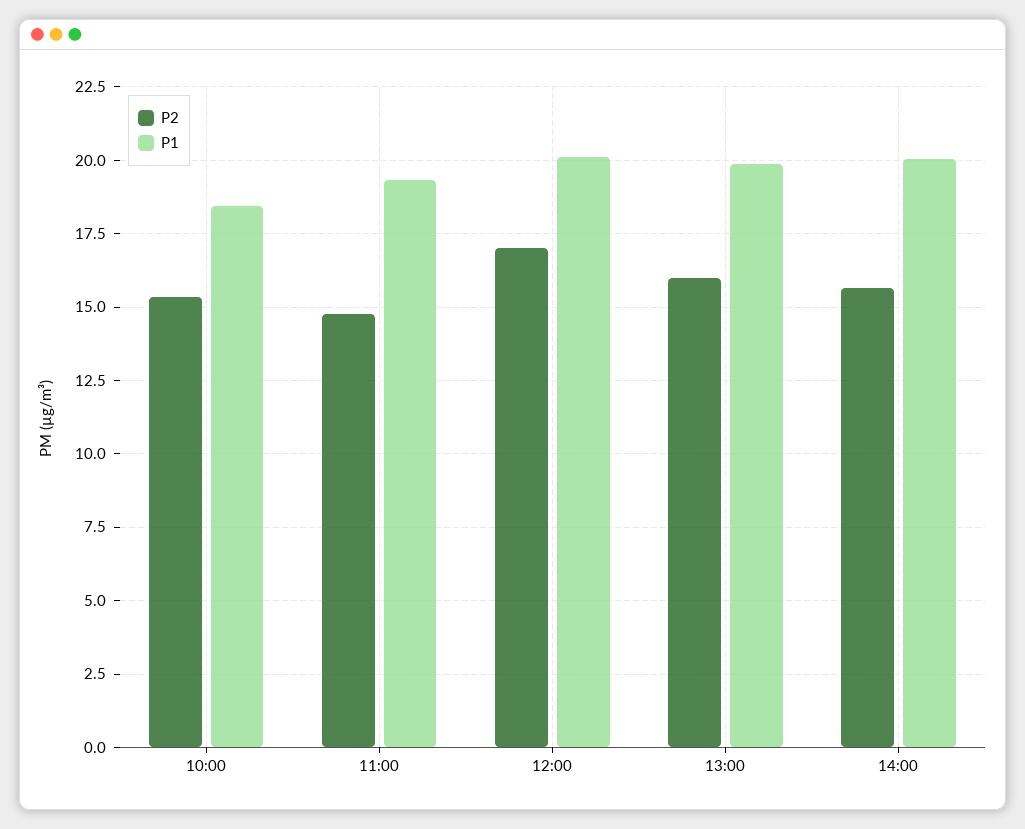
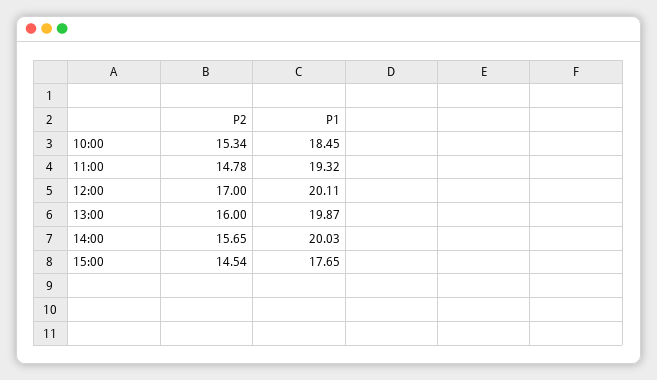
P2, 15:00: none -> 14.54
P1, 15:00: none -> 17.65

